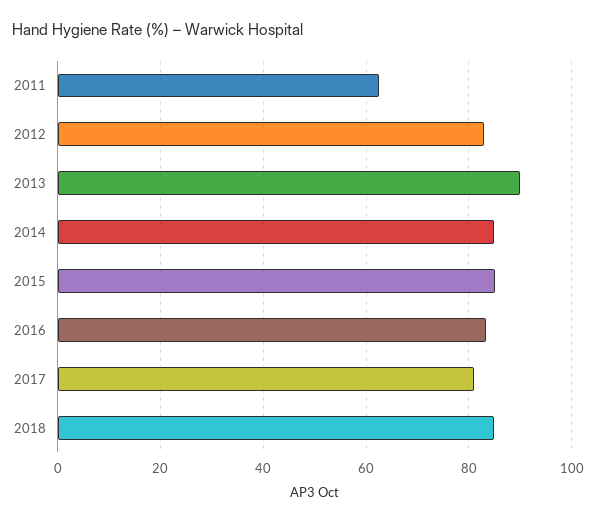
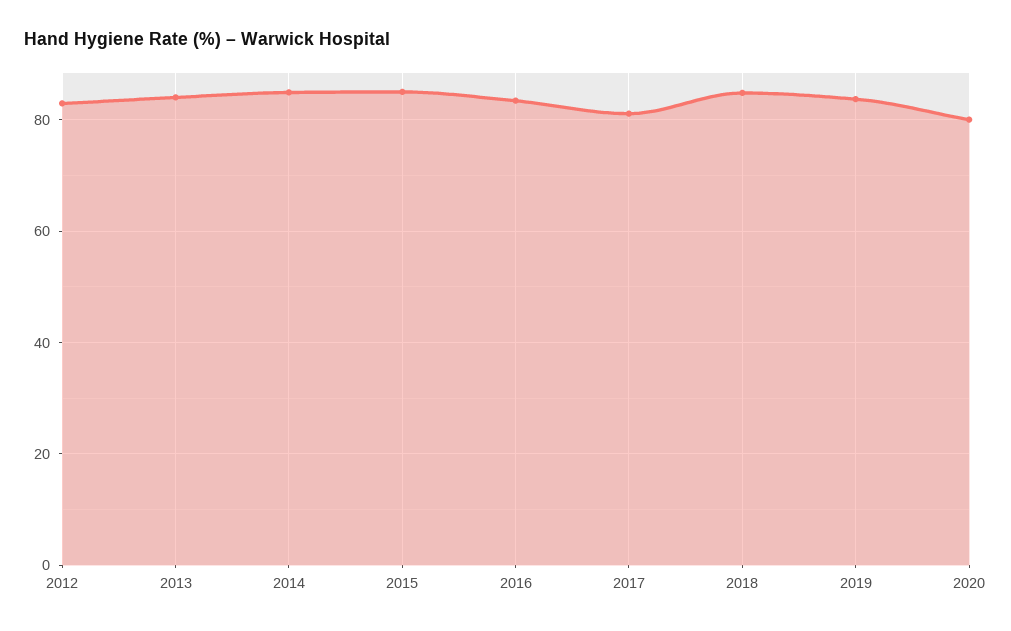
2011: 62 -> none
2013: 90 -> 84
2019: none -> 84
2020: none -> 80

